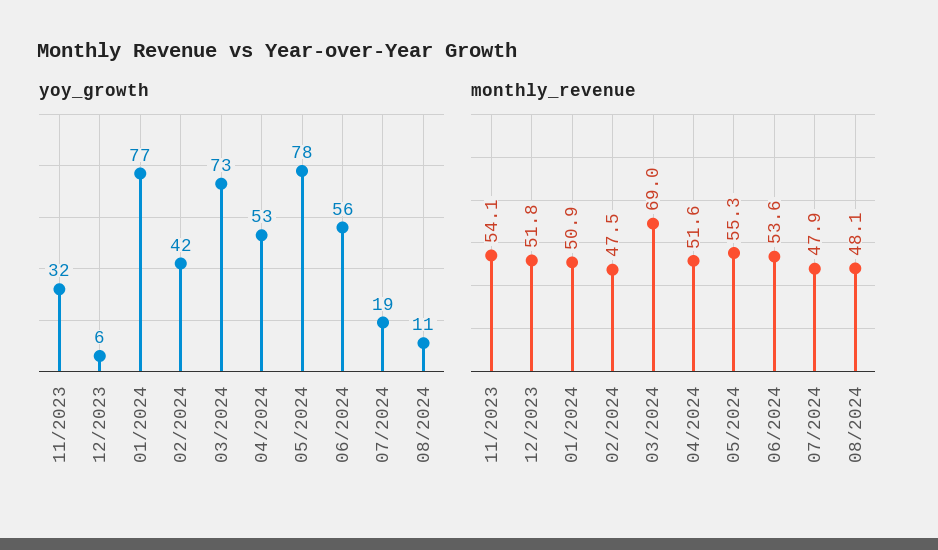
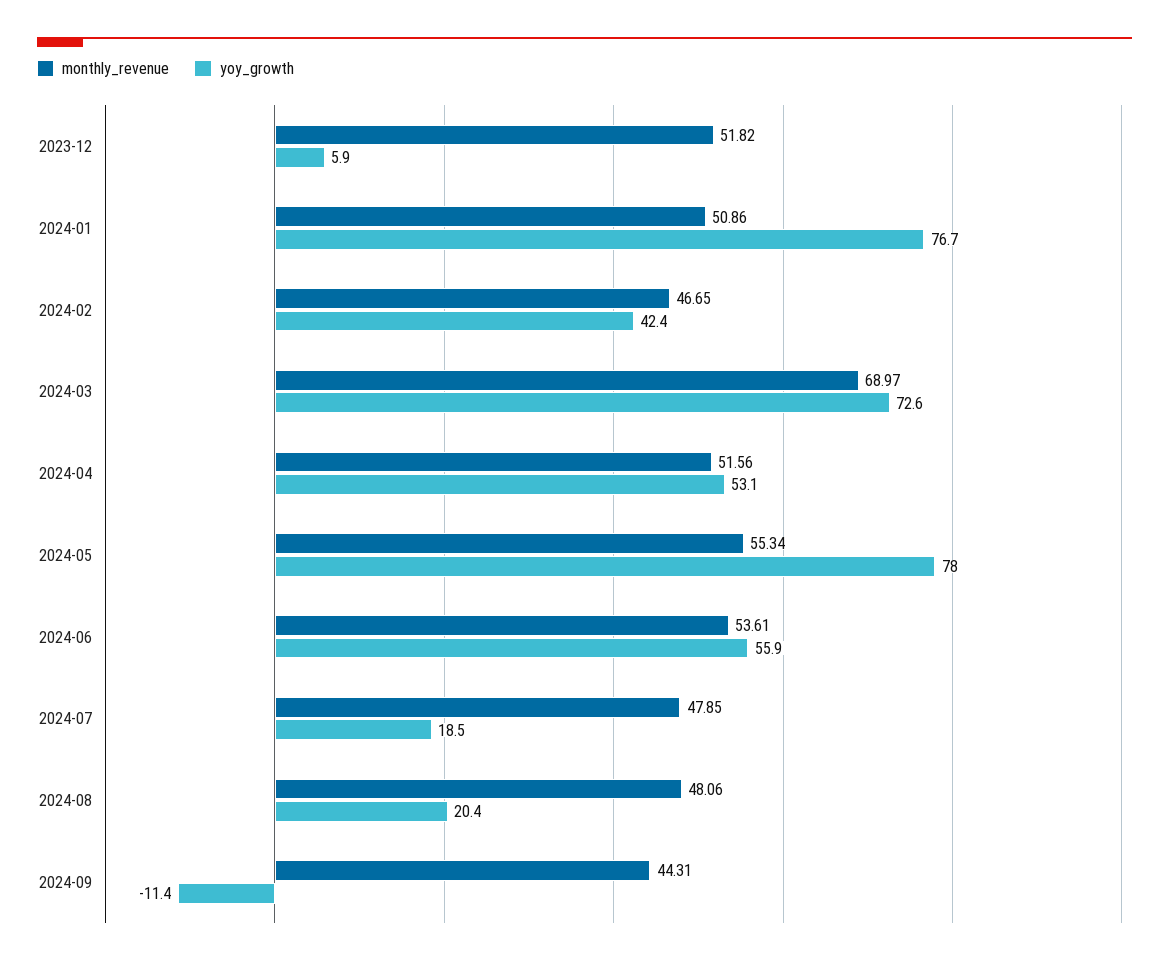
yoy_growth, 11/2023: 32 -> none
yoy_growth, 08/2024: 11 -> 20.4
monthly_revenue, 11/2023: 54.1 -> none
monthly_revenue, 02/2024: 47.5 -> 46.65
monthly_revenue, 2024-09: none -> 44.31
yoy_growth, 2024-09: none -> -11.4

